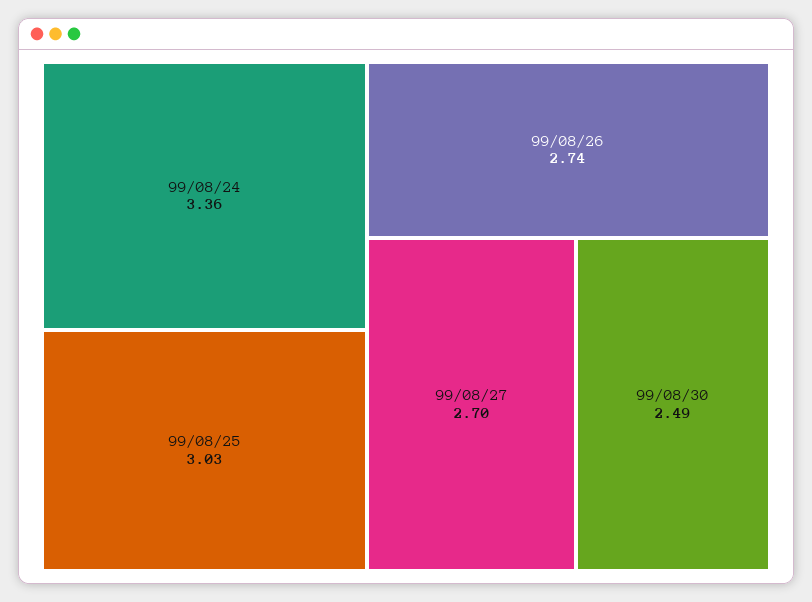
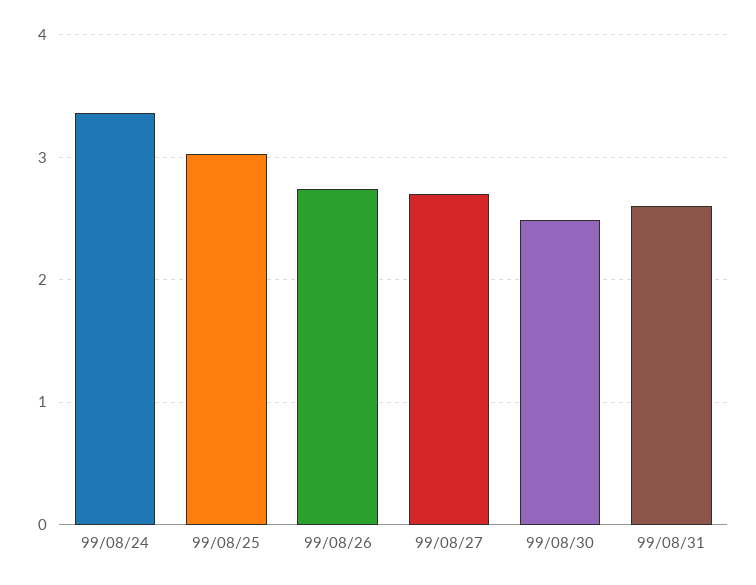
99/08/31: none -> 2.6

